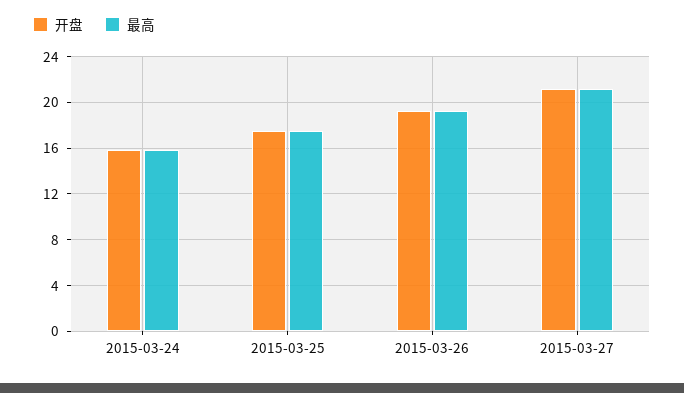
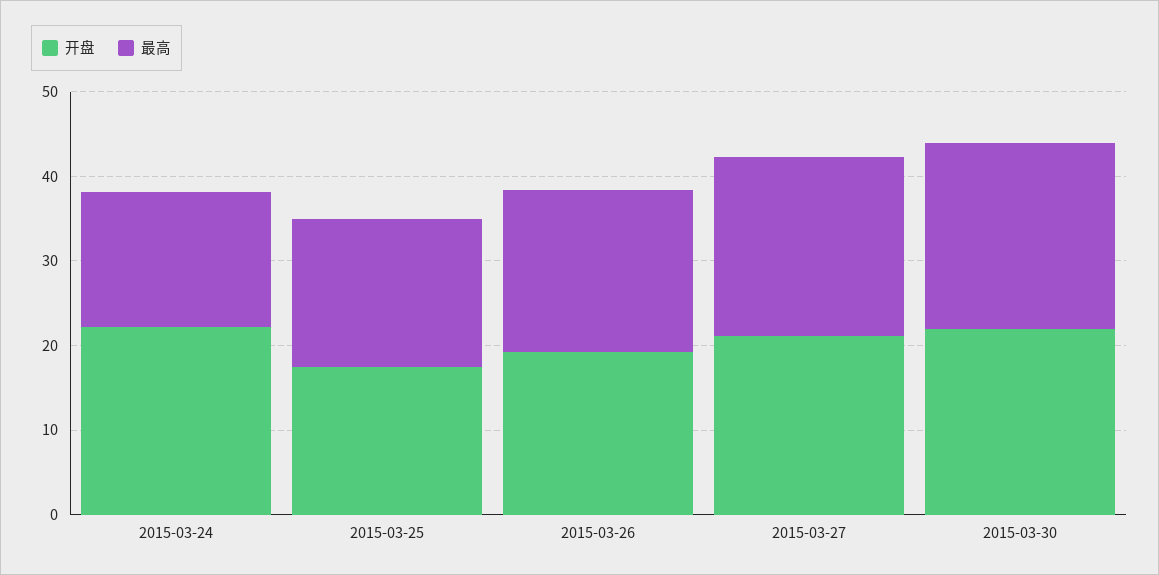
开盘, 2015-03-24: 16 -> 22
开盘, 2015-03-30: none -> 22
最高, 2015-03-30: none -> 22

